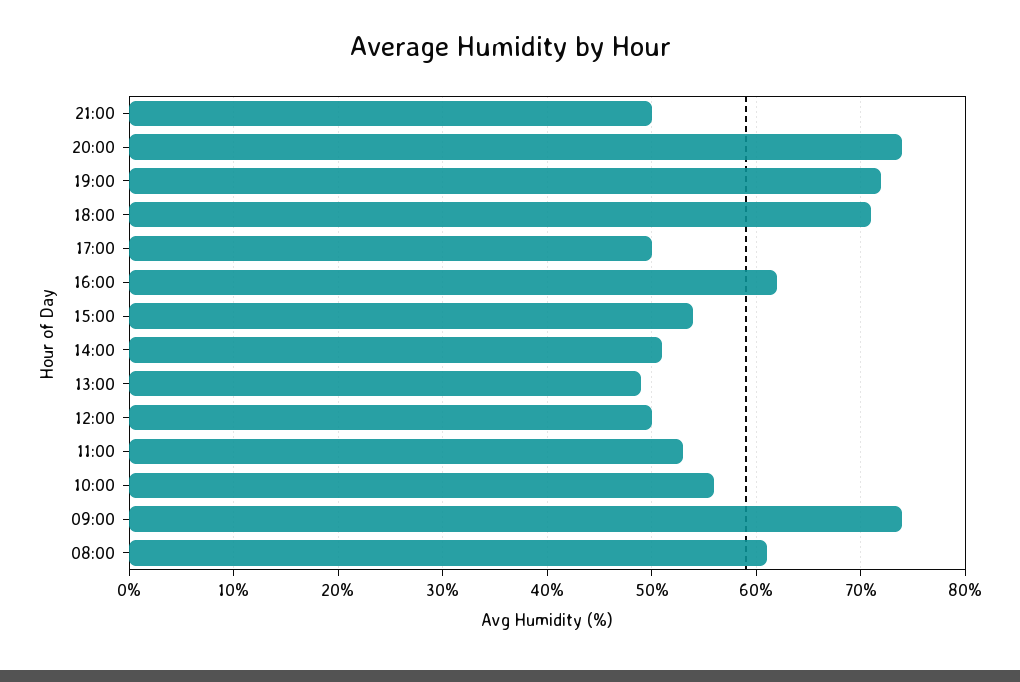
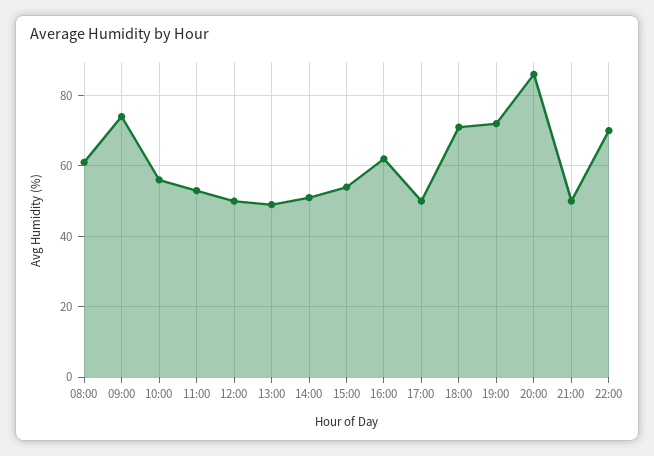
20:00: 74 -> 85
22:00: none -> 70

